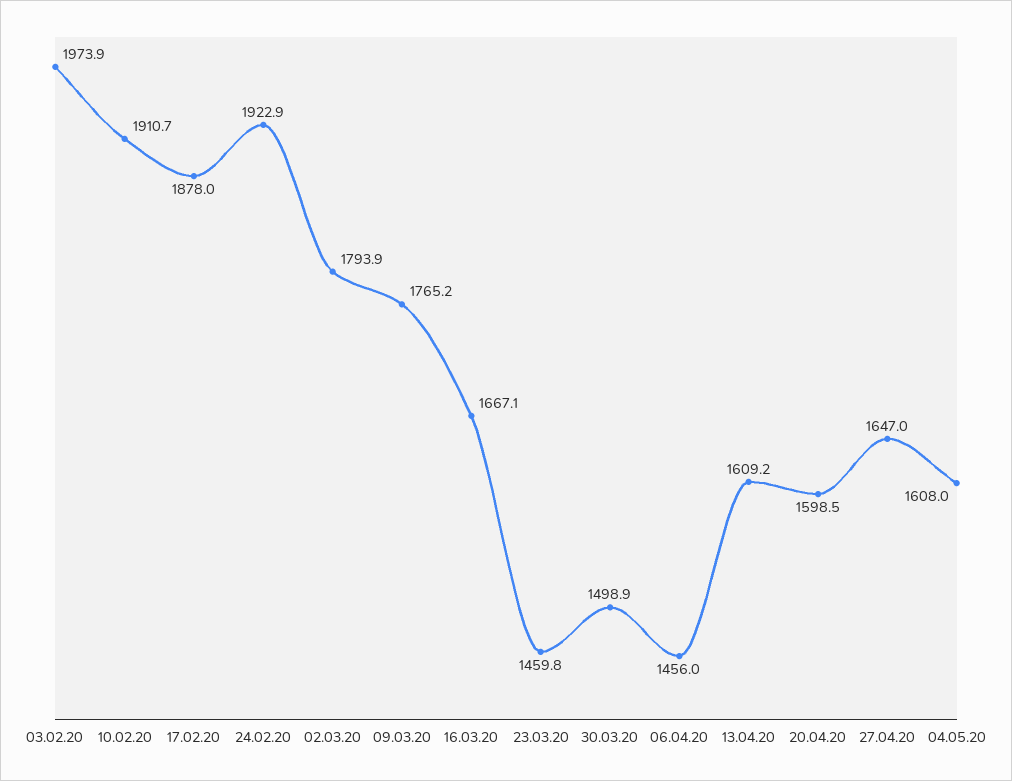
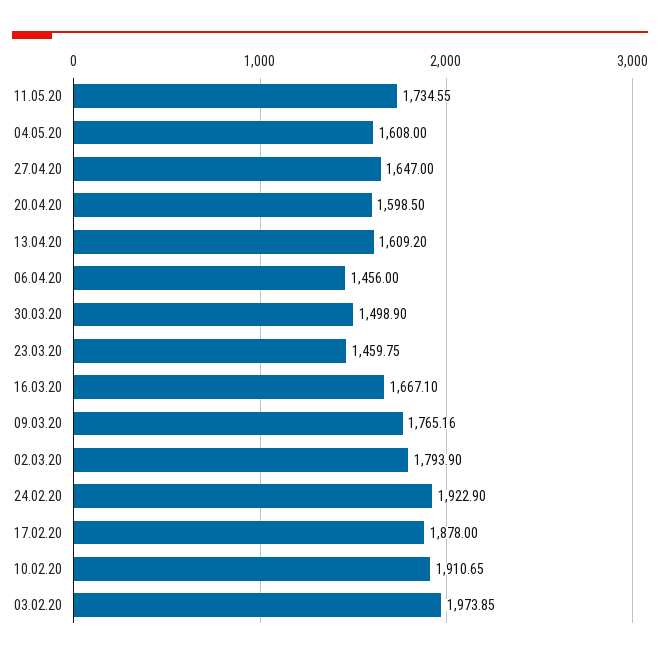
11.05.20: none -> 1734.55

